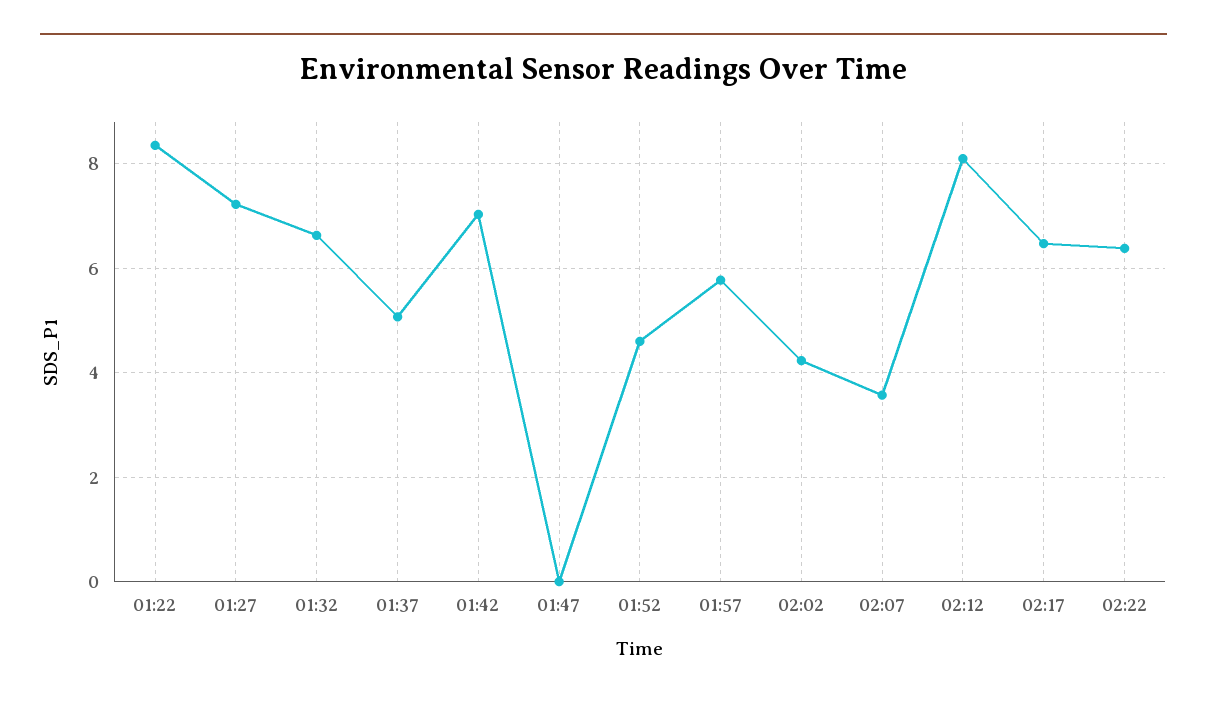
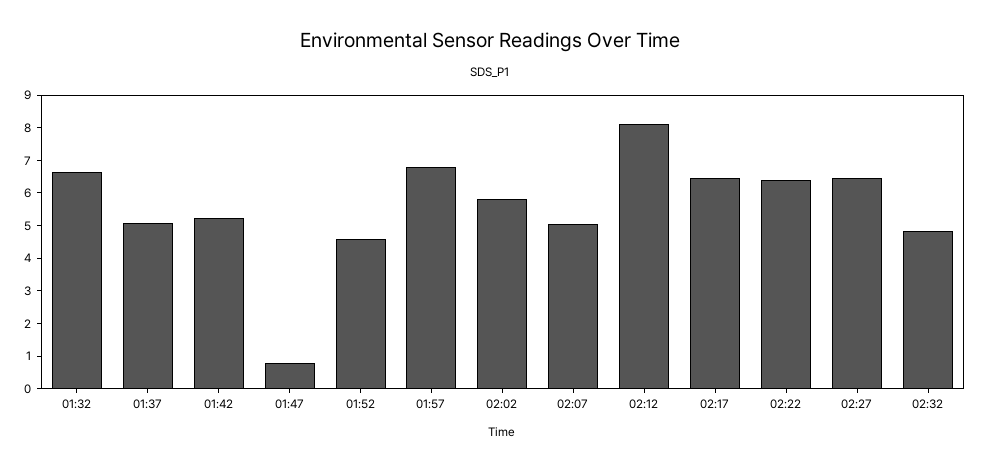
01:22: 8.4 -> none
01:27: 7.2 -> none
01:42: 7 -> 5.25
01:47: 0 -> 0.75
01:57: 5.8 -> 6.75
02:02: 4.2 -> 5.75
02:07: 3.6 -> 5
02:27: none -> 6.5
02:32: none -> 4.75

